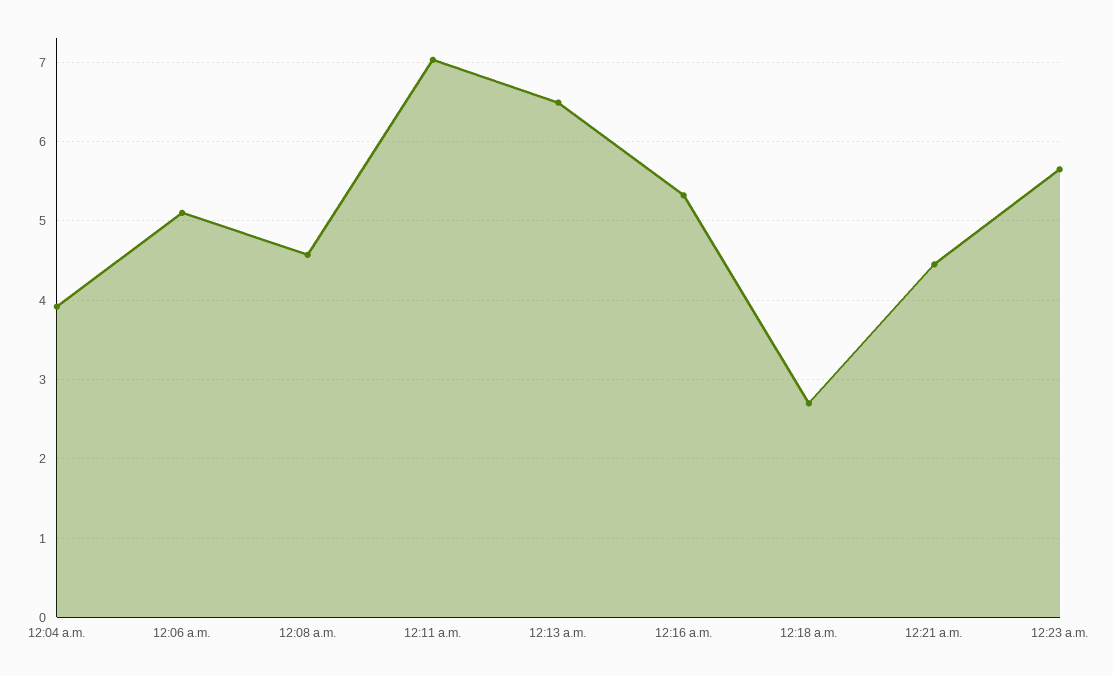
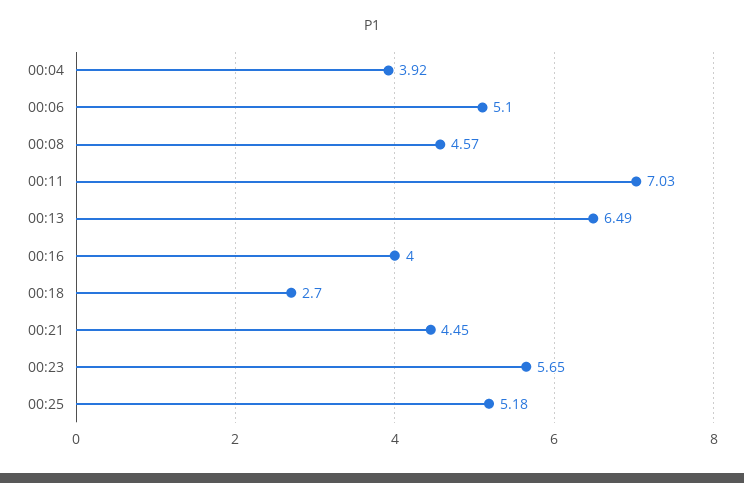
12:16 a.m.: 5.3 -> 4
00:25: none -> 5.18

